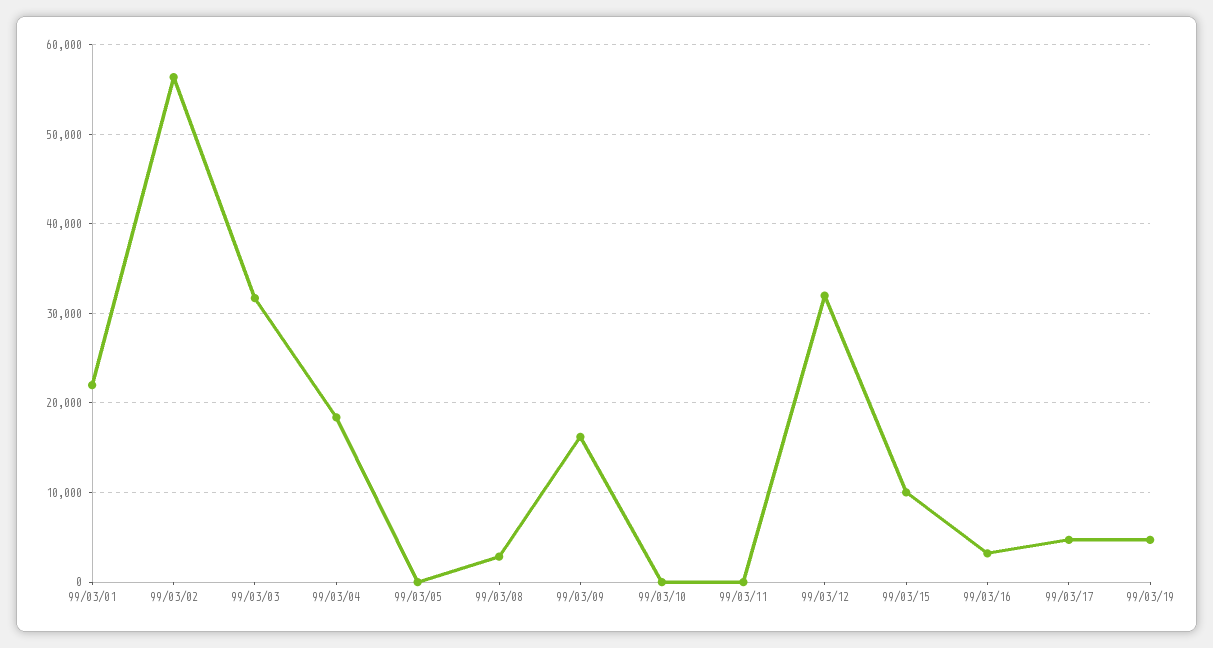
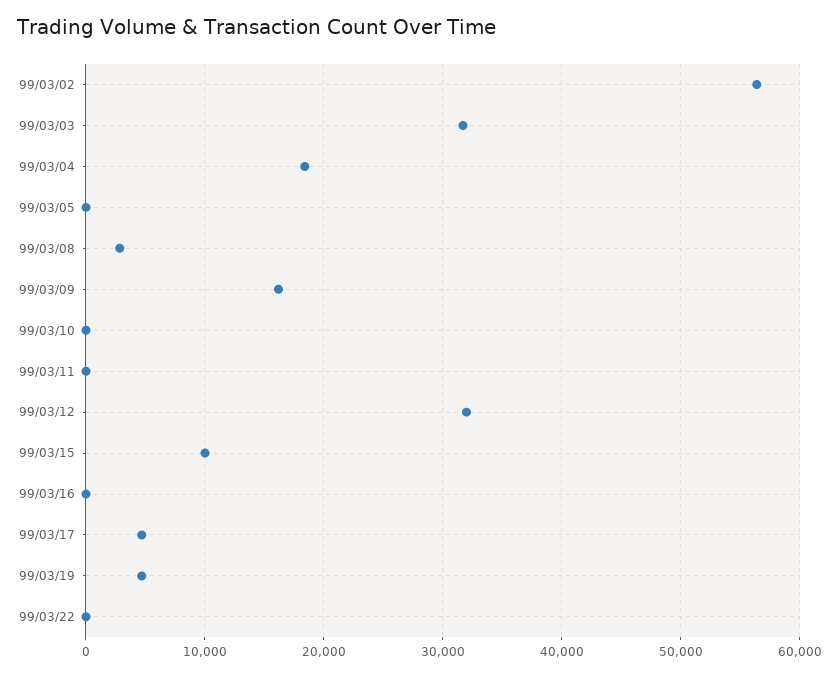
99/03/01: 22000 -> none
99/03/16: 3000 -> 0
99/03/22: none -> 0

